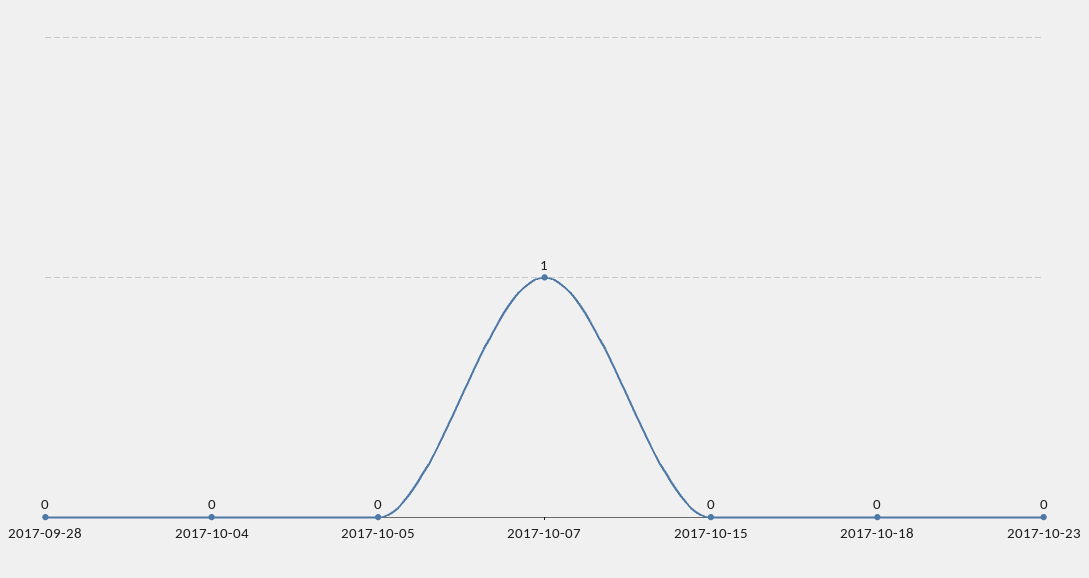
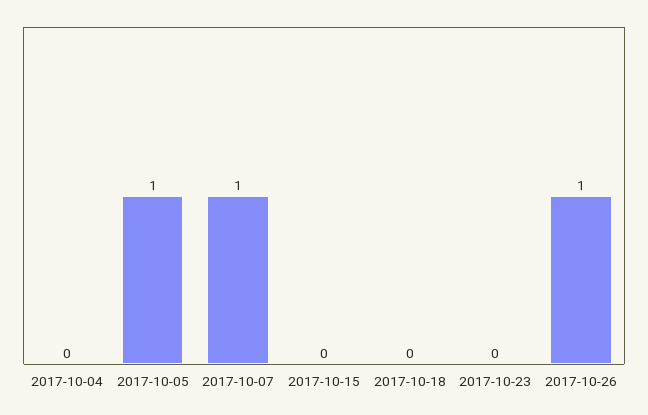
2017-09-28: 0 -> none
2017-10-05: 0 -> 1
2017-10-26: none -> 1

